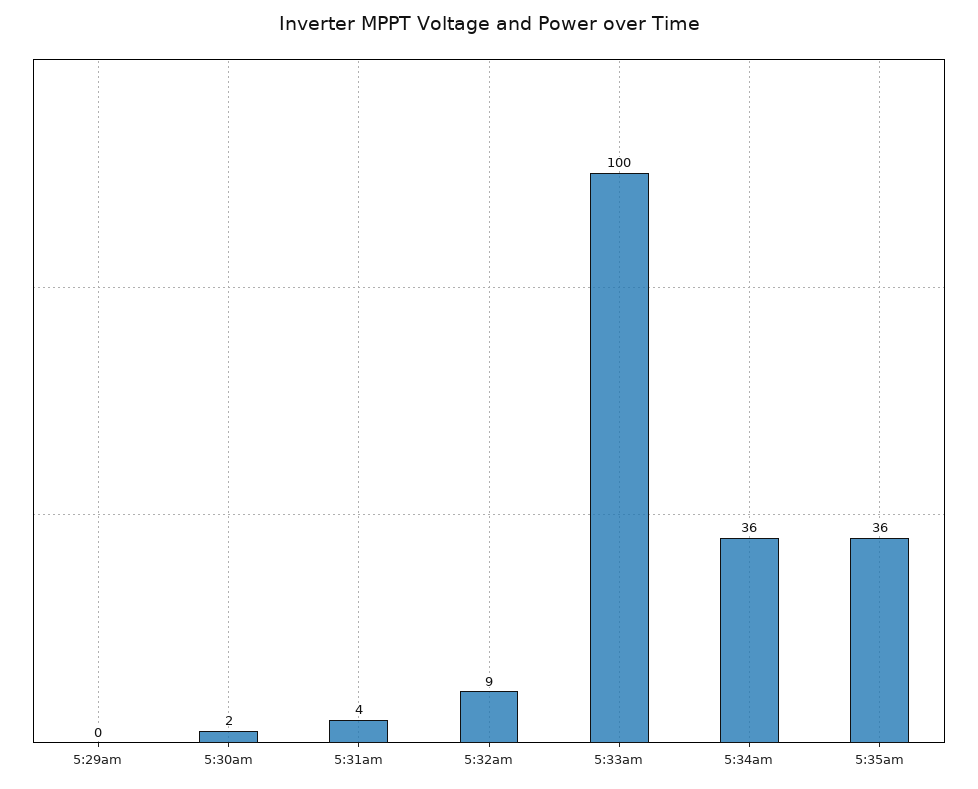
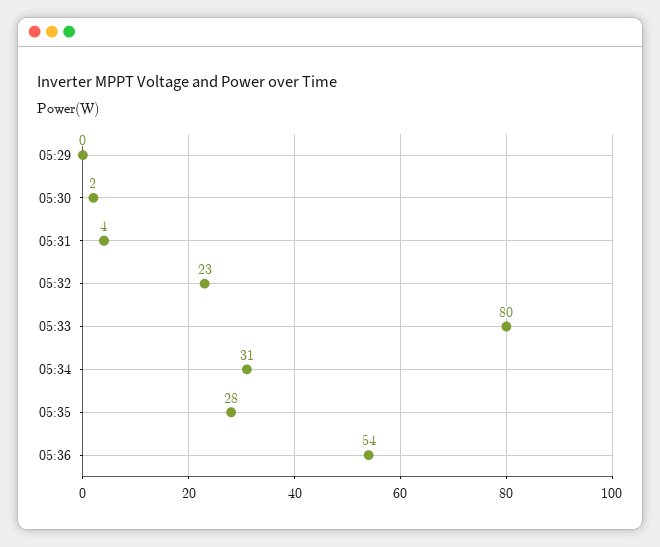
5:32am: 9 -> 23
5:33am: 100 -> 80
5:34am: 36 -> 31
5:35am: 36 -> 28
05:36: none -> 54

